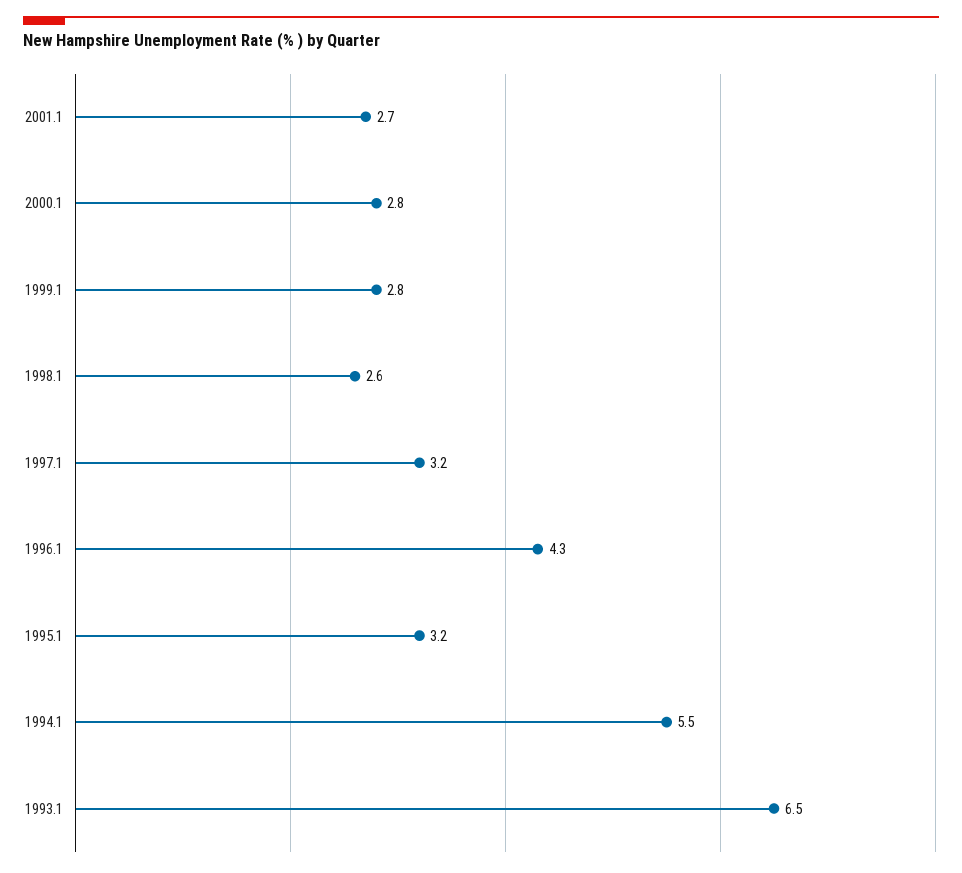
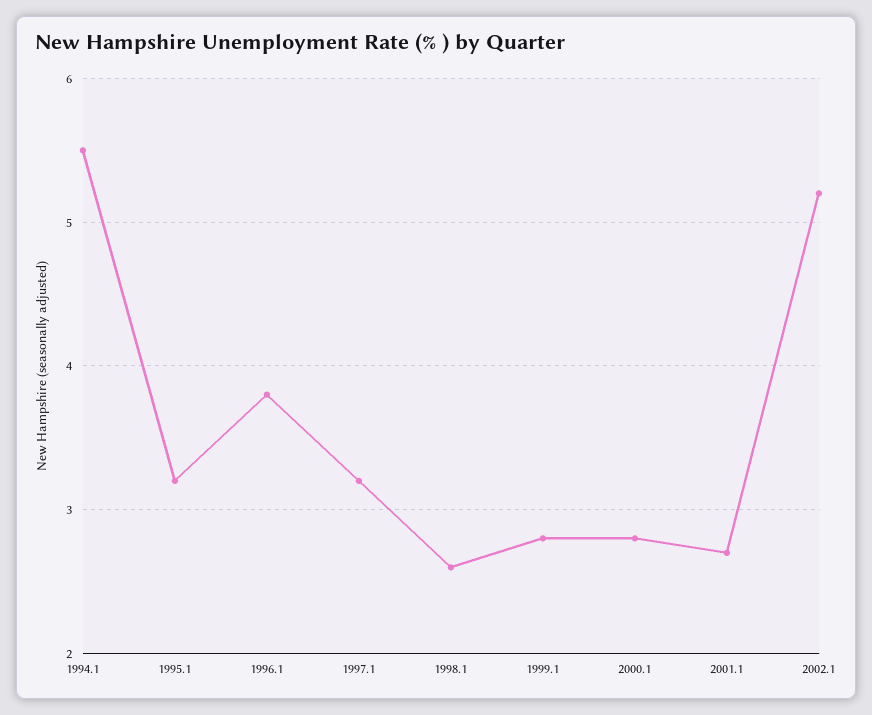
1996.1: 4.3 -> 3.8
1993.1: 6.5 -> none
2002.1: none -> 5.2

